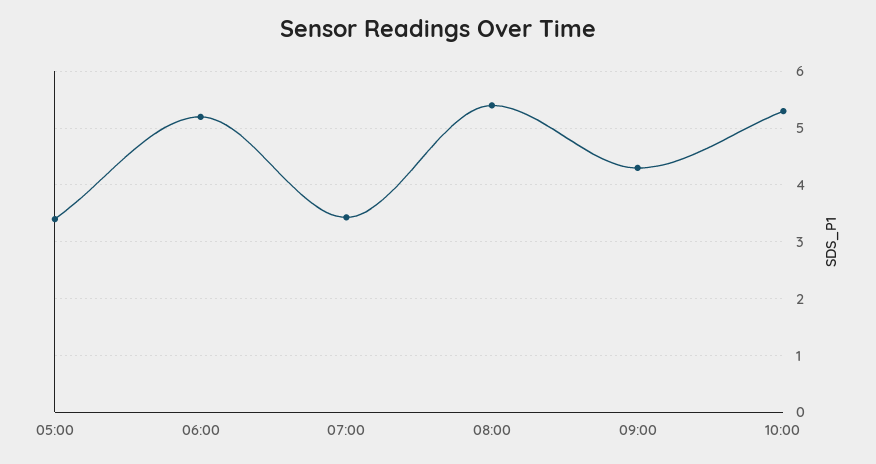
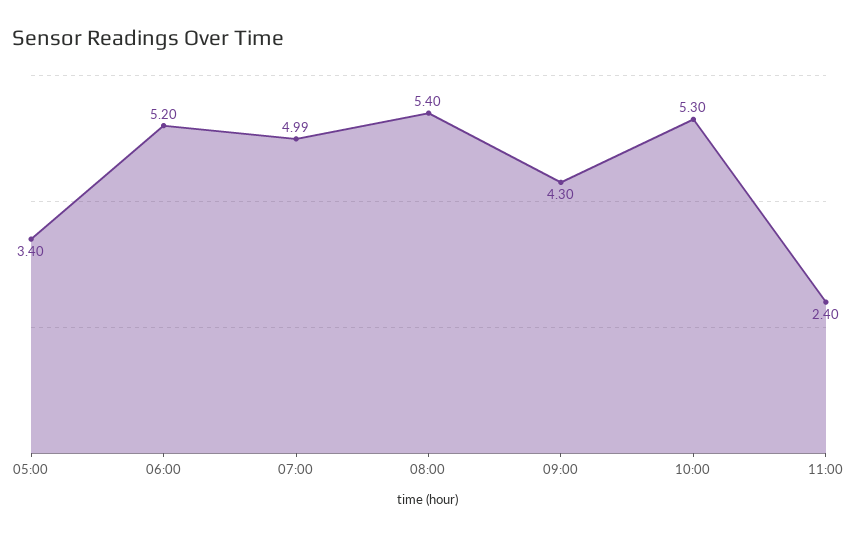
07:00: 3.4 -> 4.99
11:00: none -> 2.4

